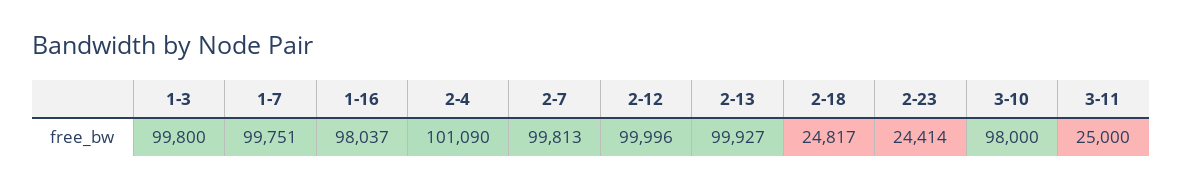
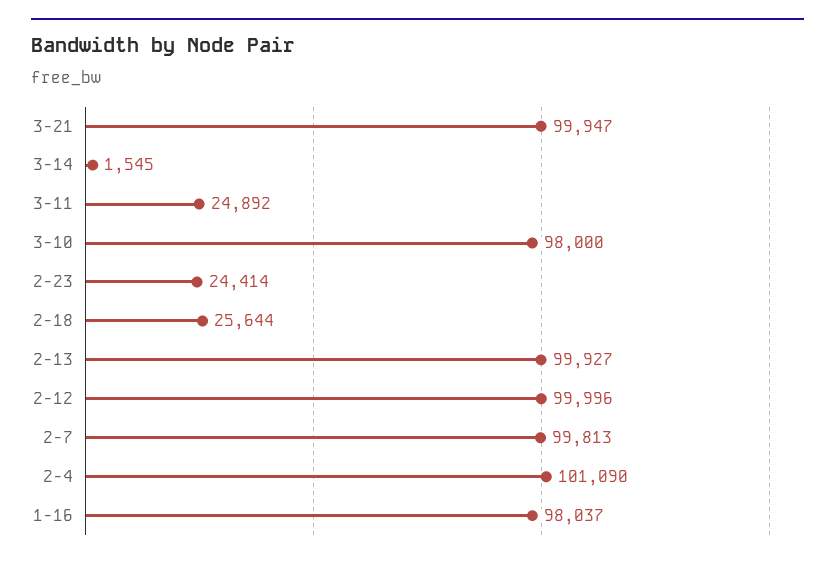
1-3: 99800 -> none
1-7: 99751 -> none
2-18: 24817 -> 25644
3-11: 25000 -> 24892
3-21: none -> 99947
3-14: none -> 1545

